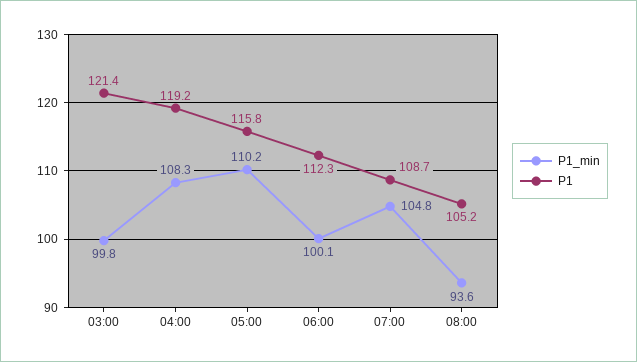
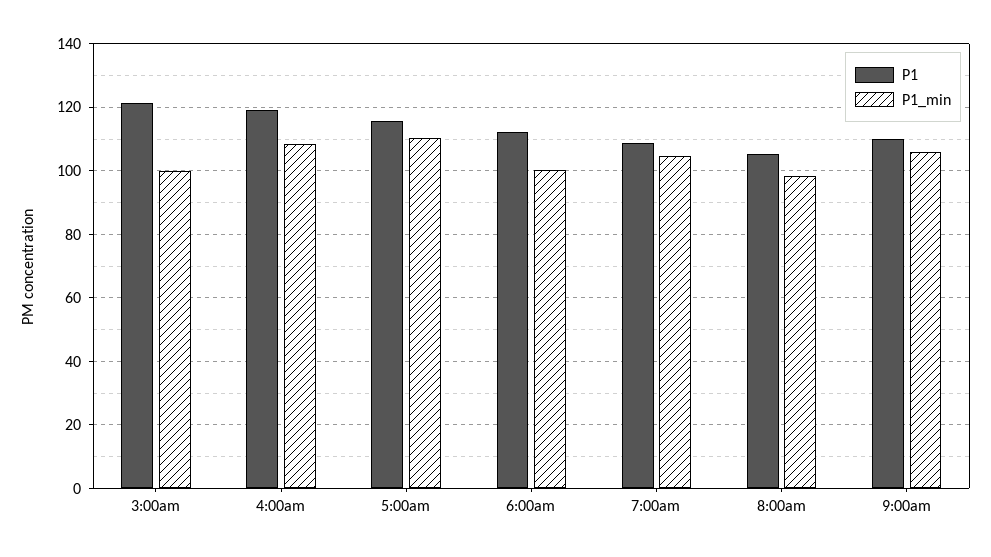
P1_min, 08:00: 93.6 -> 98
P1, 9:00am: none -> 110
P1_min, 9:00am: none -> 106

